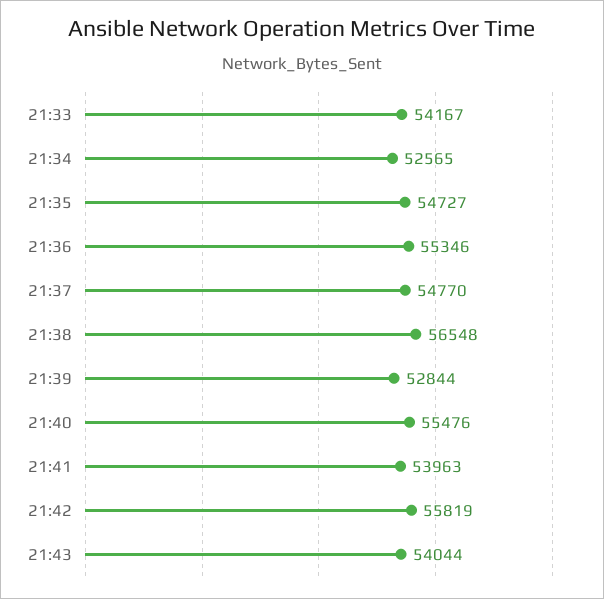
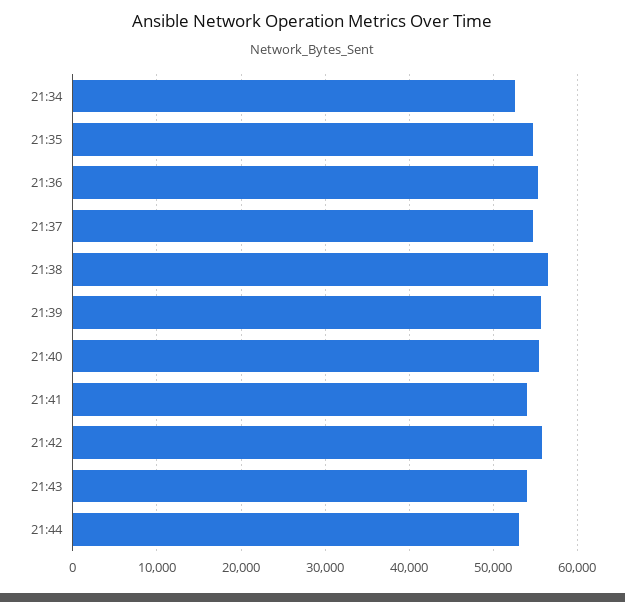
21:33: 54167 -> none
21:39: 52844 -> 56000
21:44: none -> 53000

